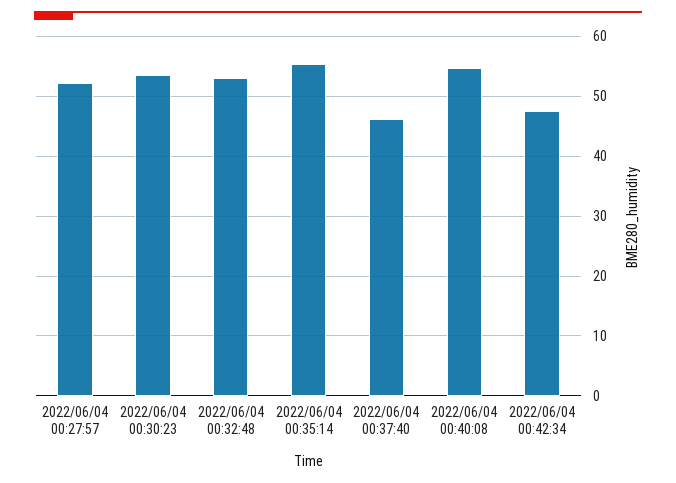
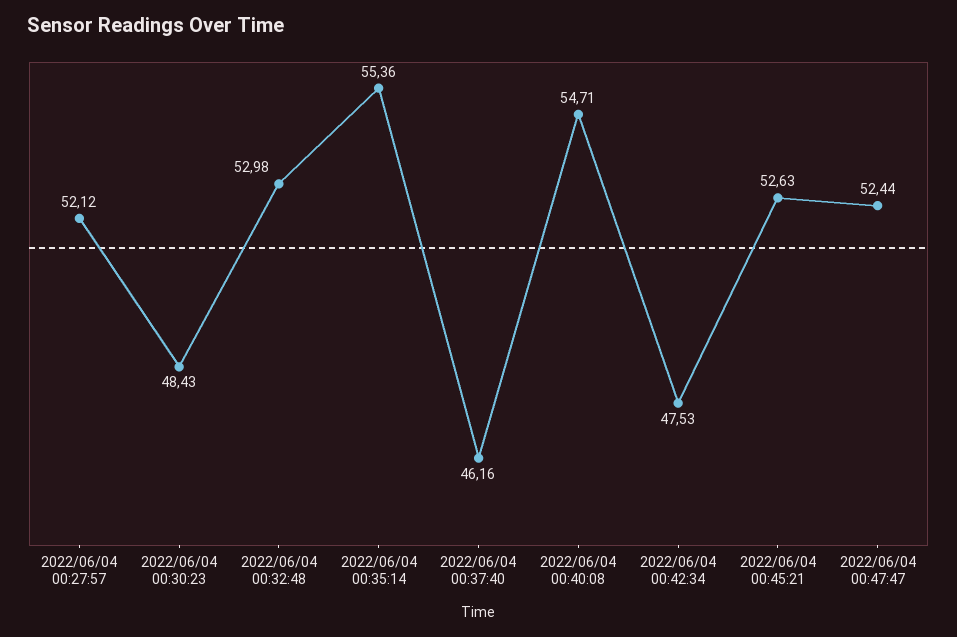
2022/06/04 00:30:23: 54 -> 48.43
2022/06/04 00:45:21: none -> 52.63
2022/06/04 00:47:47: none -> 52.44

